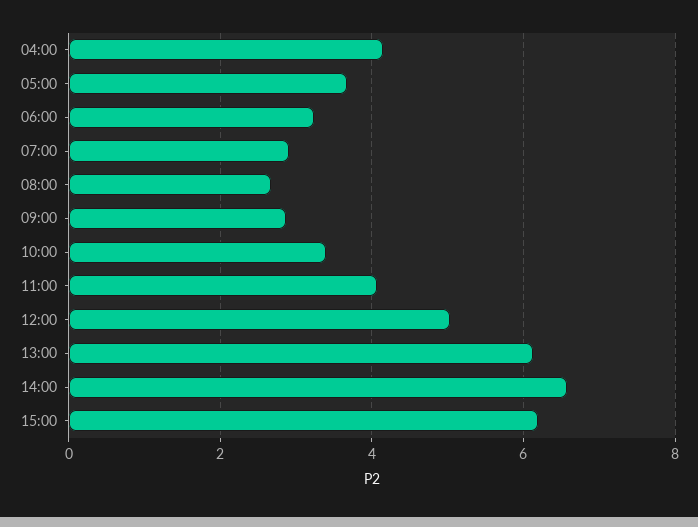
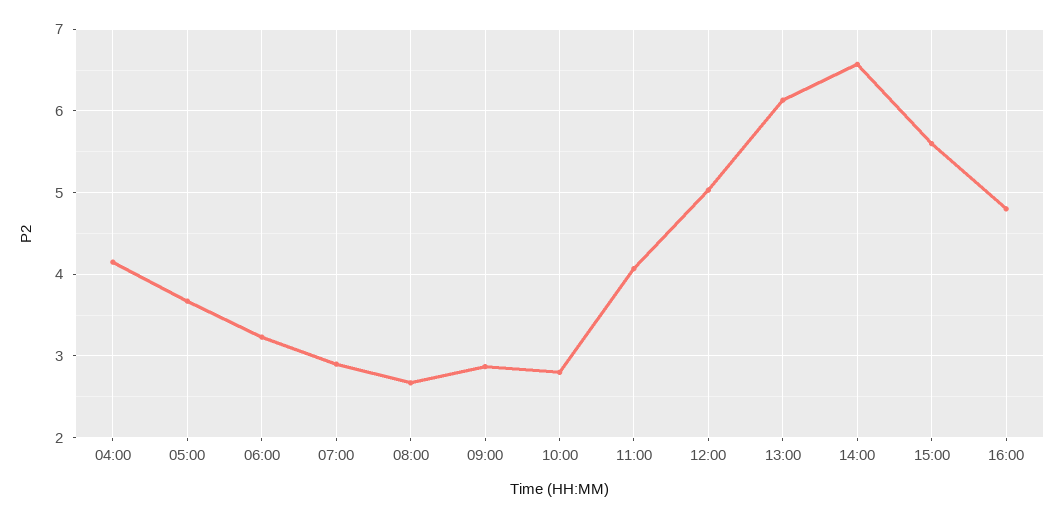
10:00: 3.4 -> 2.8
15:00: 6.2 -> 5.6
16:00: none -> 4.8

